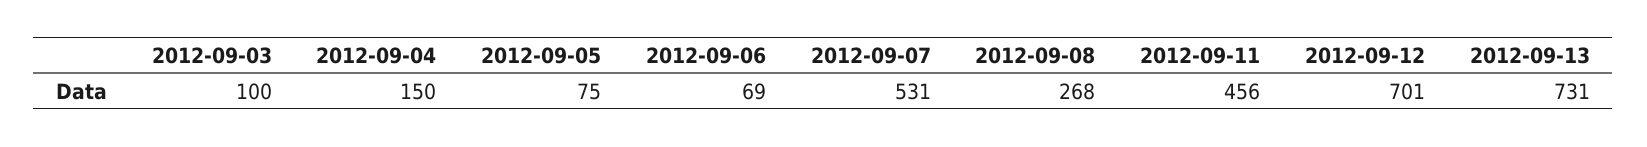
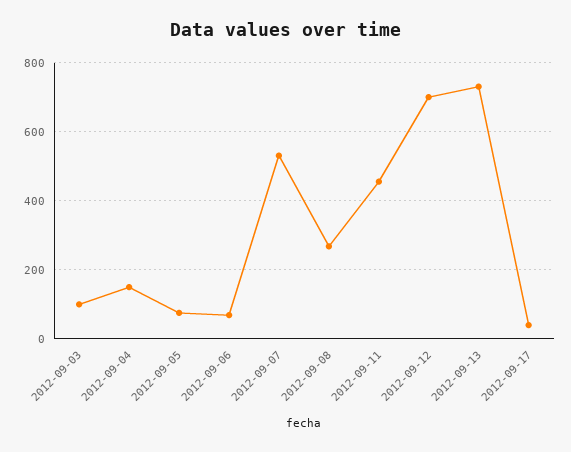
2012-09-17: none -> 40

